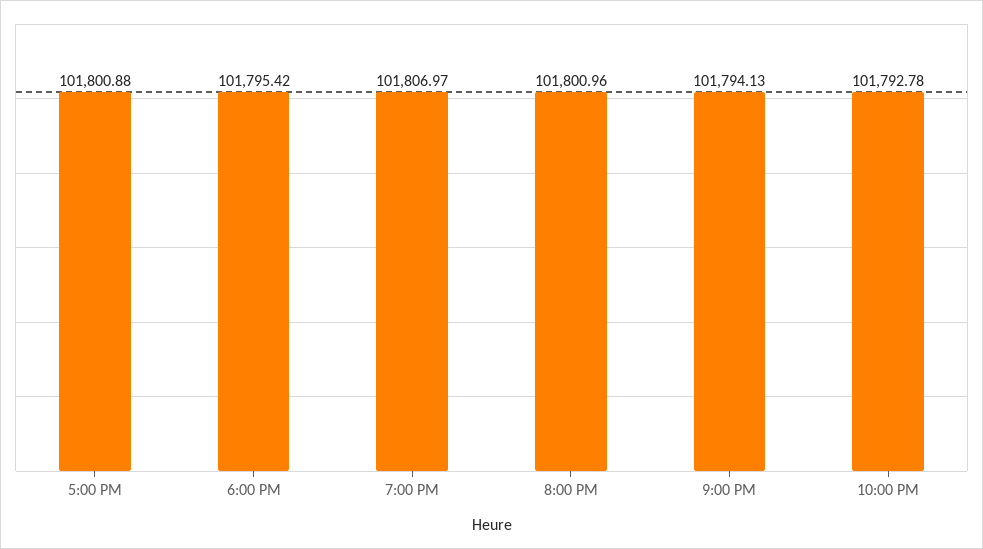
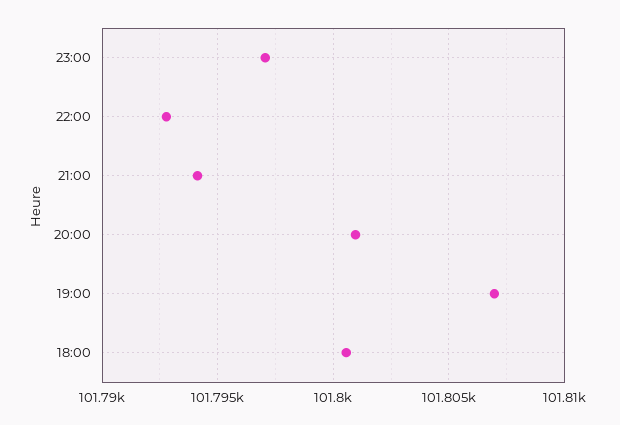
5:00 PM: 101800.88 -> none
6:00 PM: 101795.42 -> 101800.5
23:00: none -> 101797

